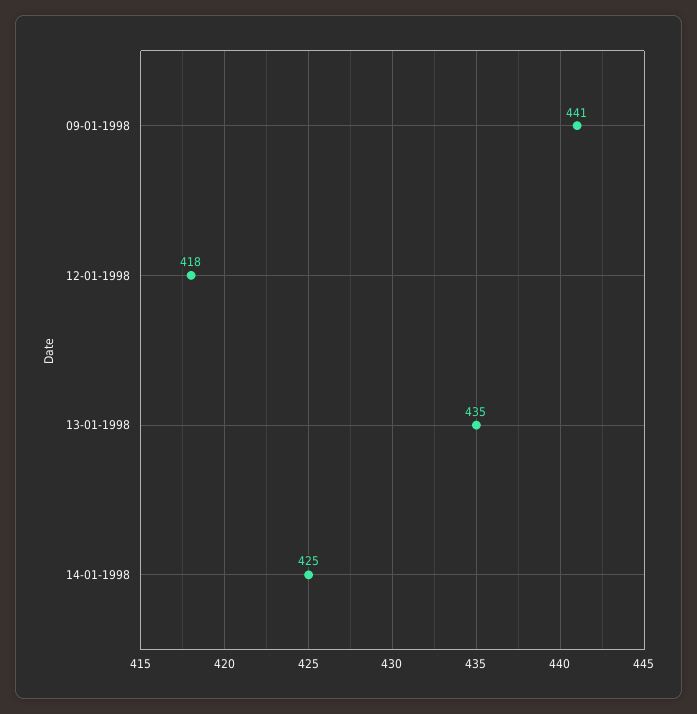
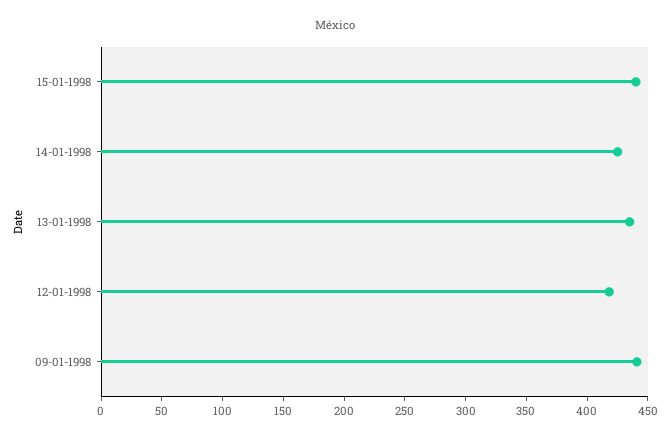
15-01-1998: none -> 440

